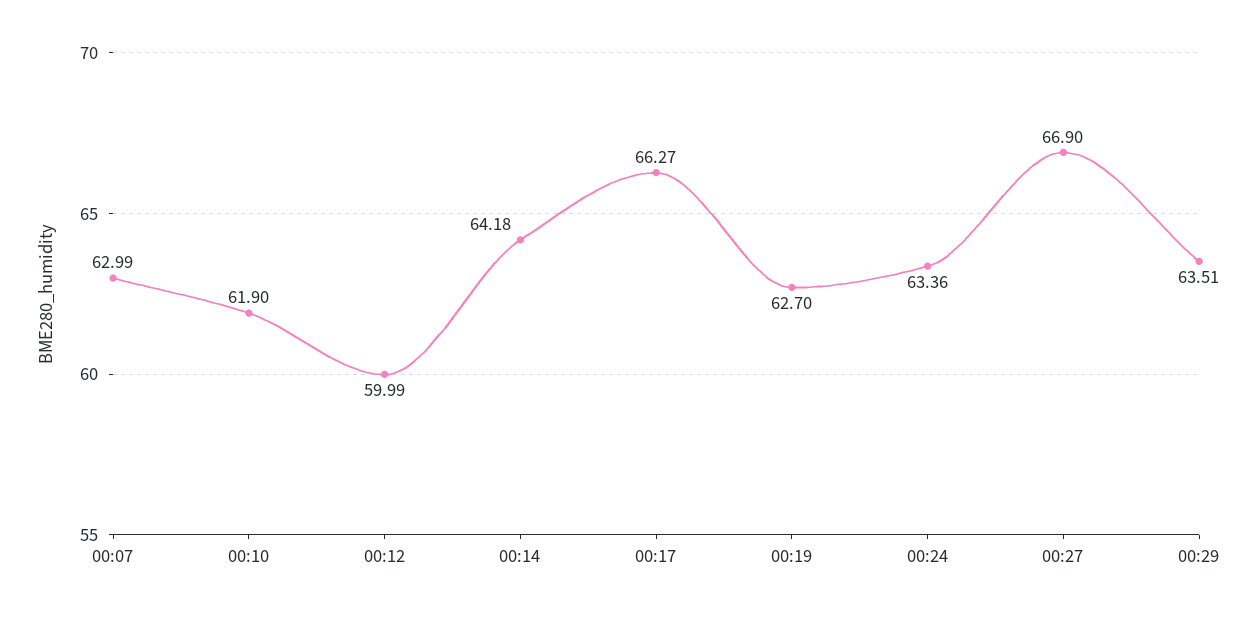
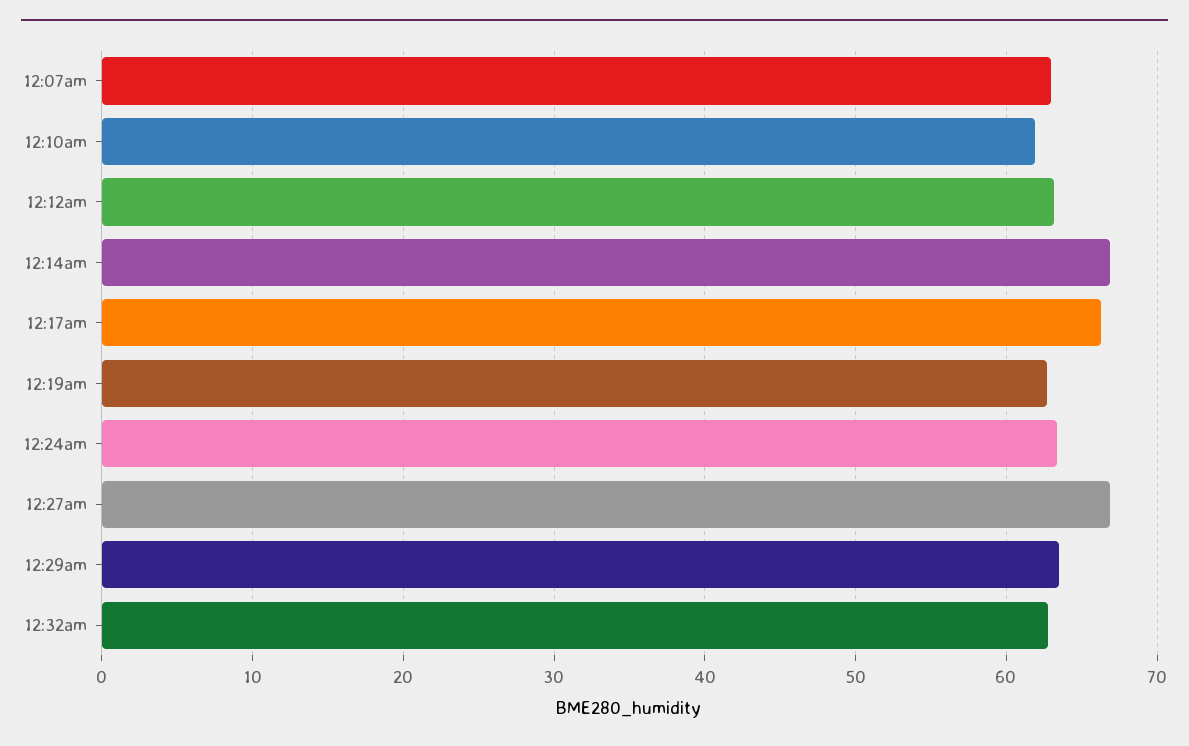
00:12: 59.99 -> 63
00:14: 64.18 -> 67
12:32am: none -> 63

